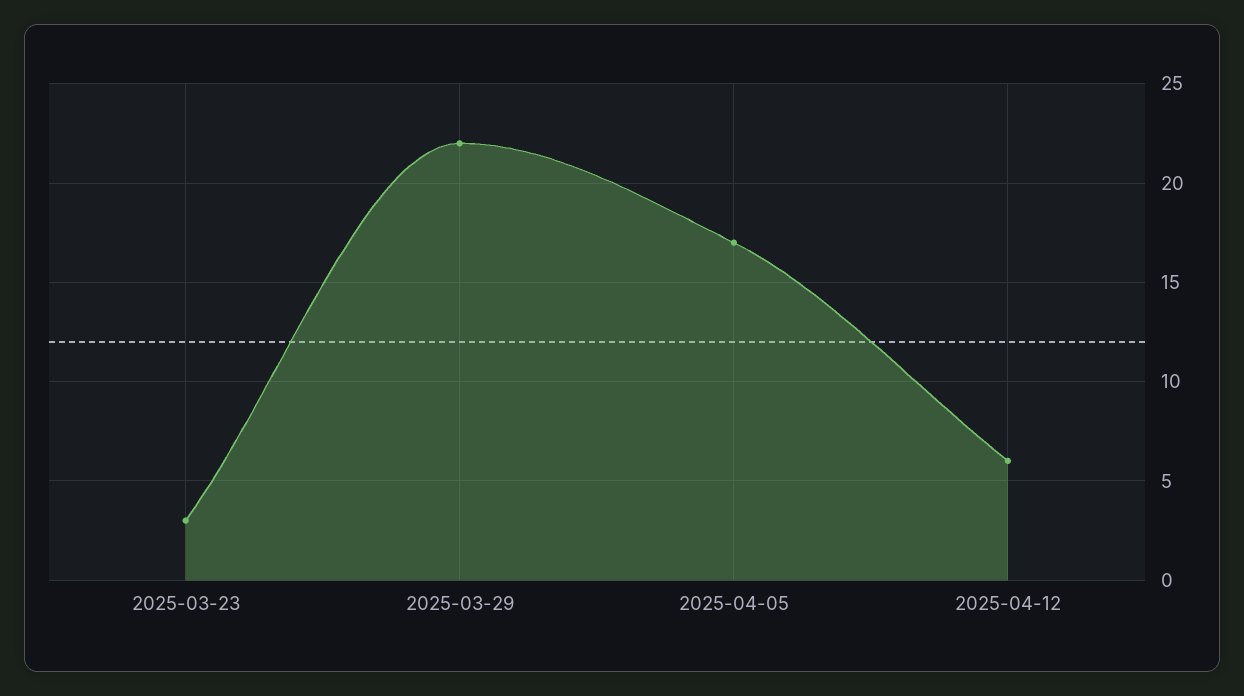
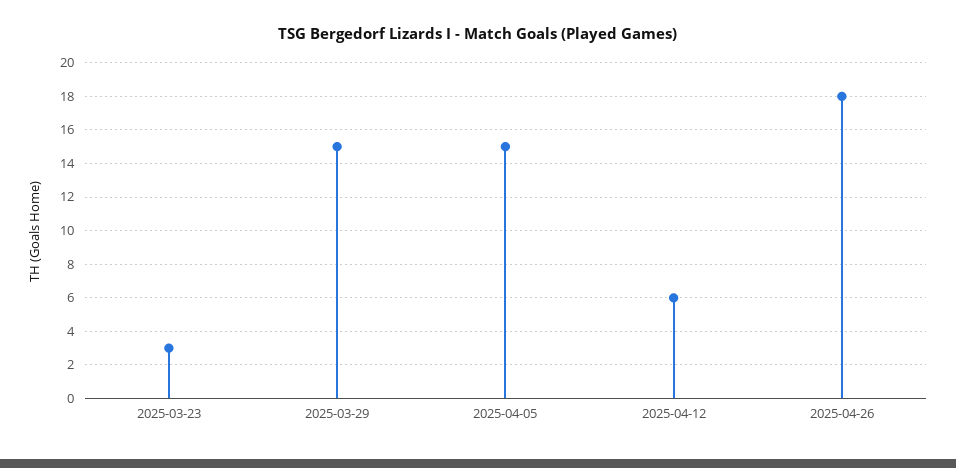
2025-03-29: 22 -> 15
2025-04-05: 17 -> 15
2025-04-26: none -> 18

